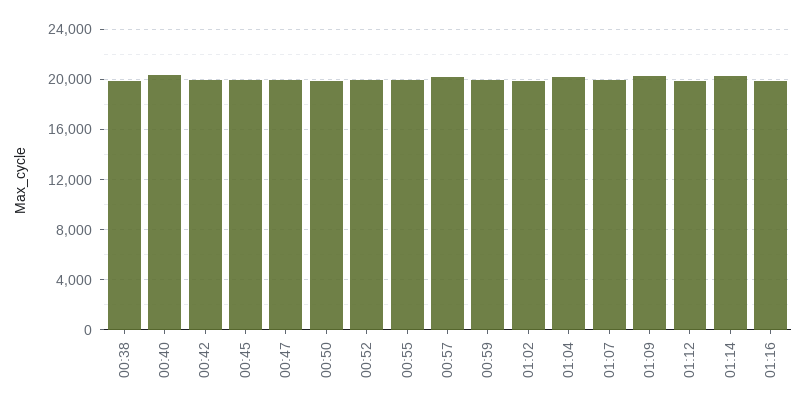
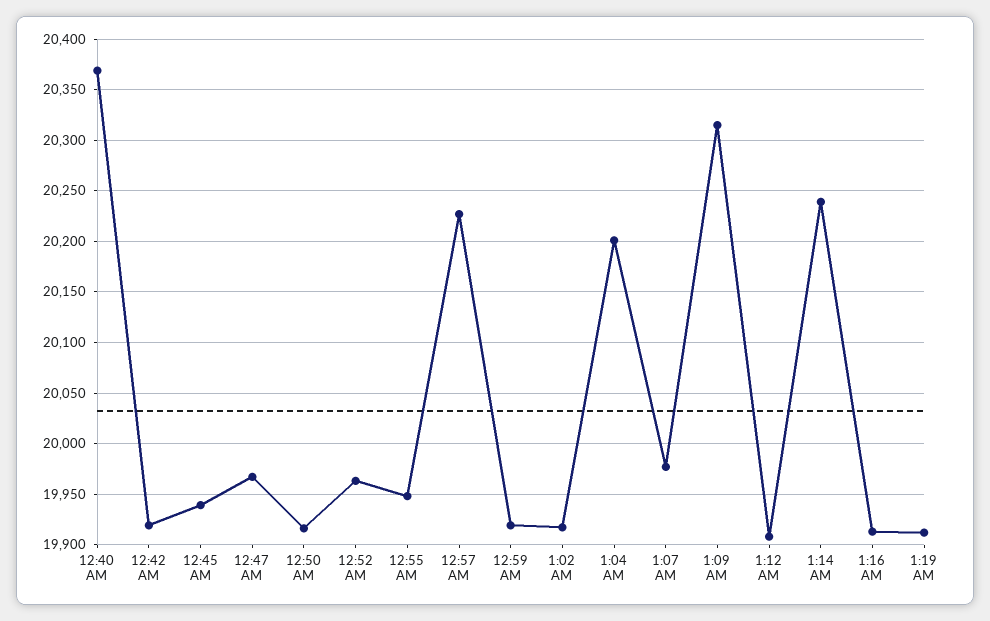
00:38: 20000 -> none
1:19 AM: none -> 19910

